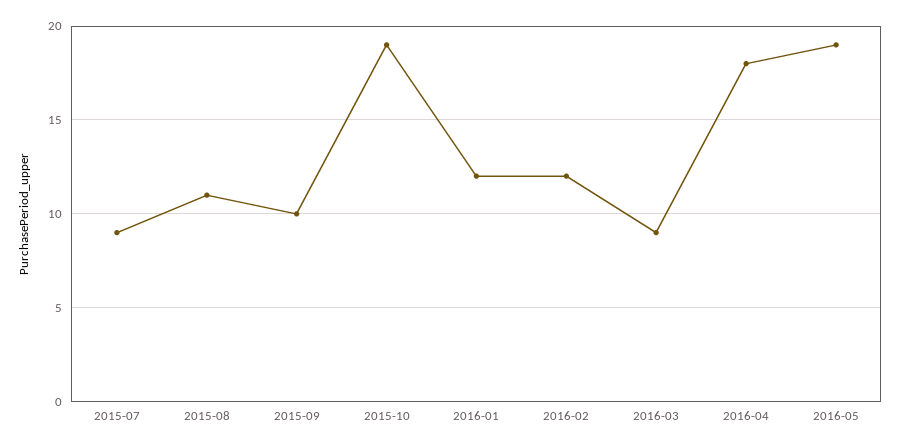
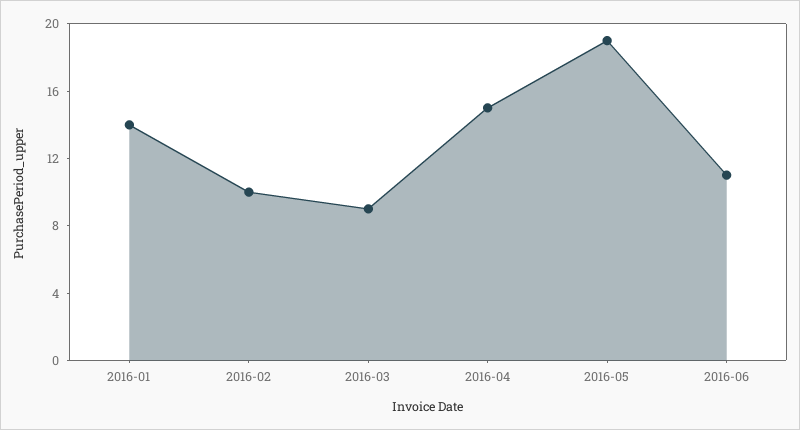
2015-07: 9 -> none
2015-08: 11 -> none
2015-09: 10 -> none
2015-10: 19 -> none
2016-01: 12 -> 14
2016-02: 12 -> 10
2016-04: 18 -> 15
2016-06: none -> 11

